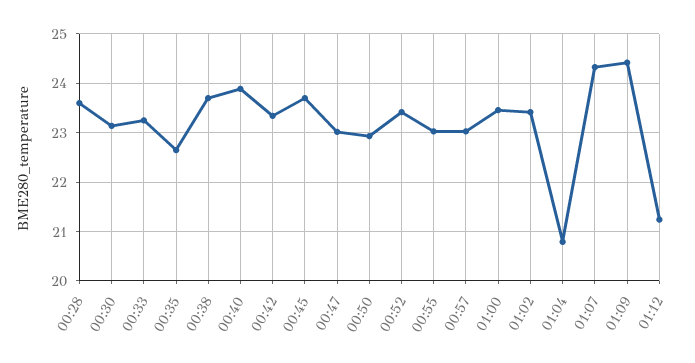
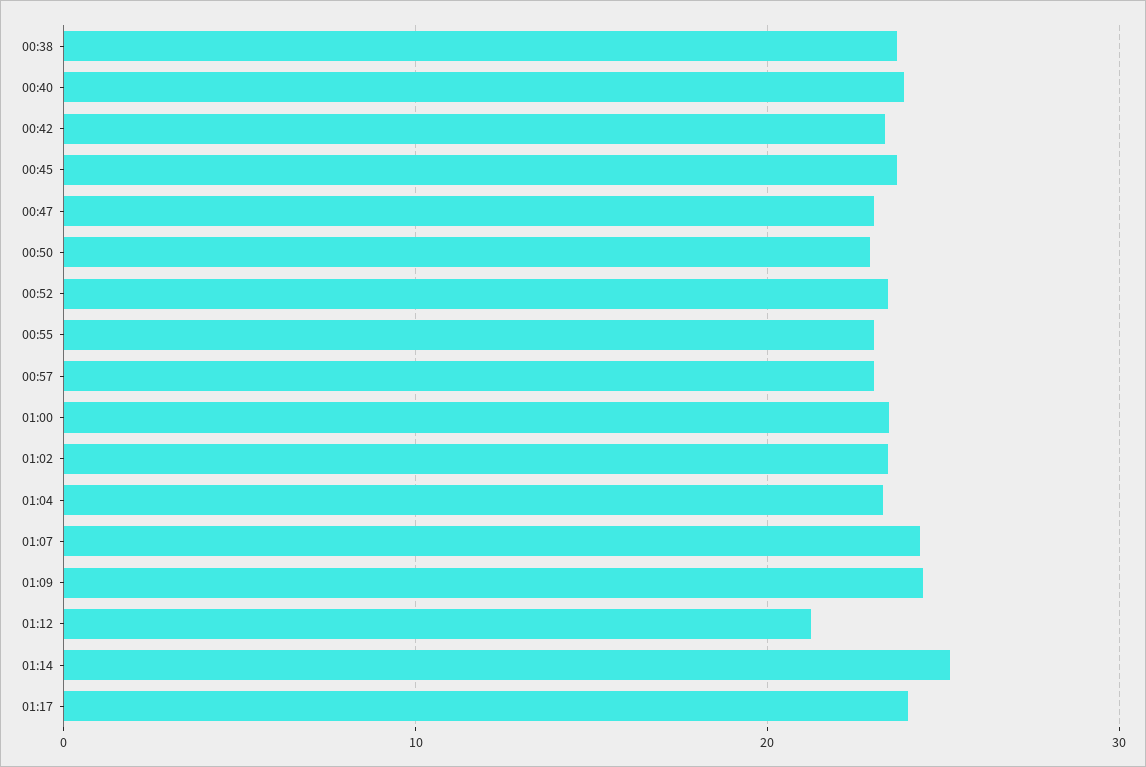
00:28: 23.6 -> none
00:30: 23.2 -> none
00:33: 23.2 -> none
00:35: 22.6 -> none
01:04: 20.8 -> 23
01:14: none -> 25
01:17: none -> 24

